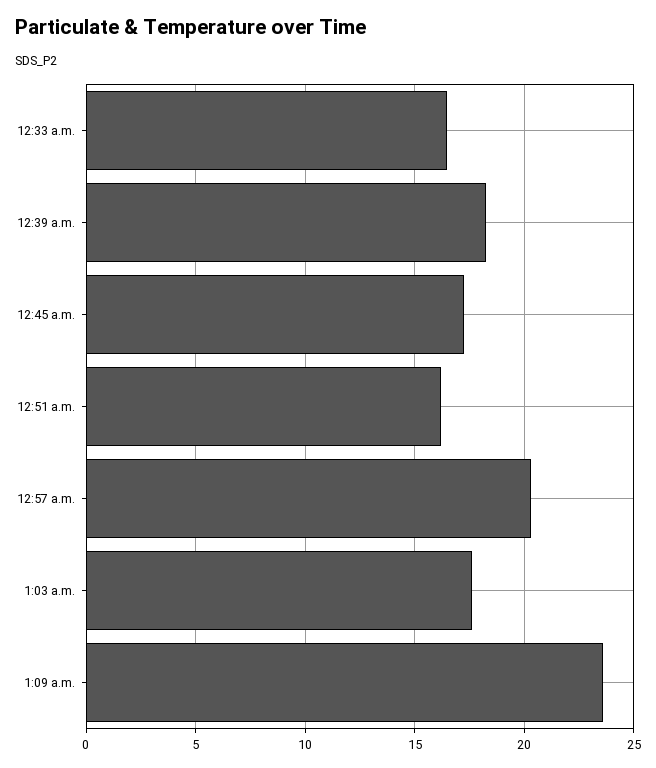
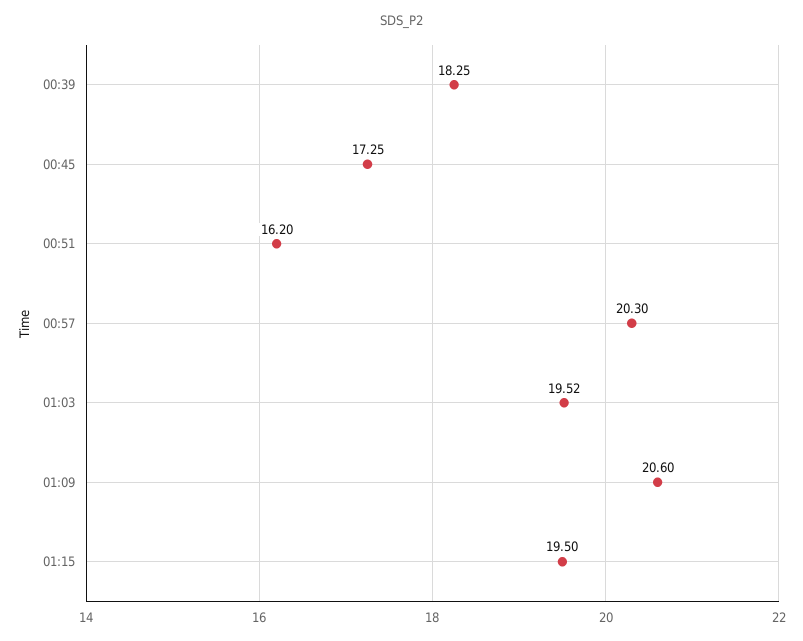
12:33 a.m.: 16.5 -> none
1:03 a.m.: 17.5 -> 19.52
1:09 a.m.: 23.5 -> 20.6
01:15: none -> 19.5

